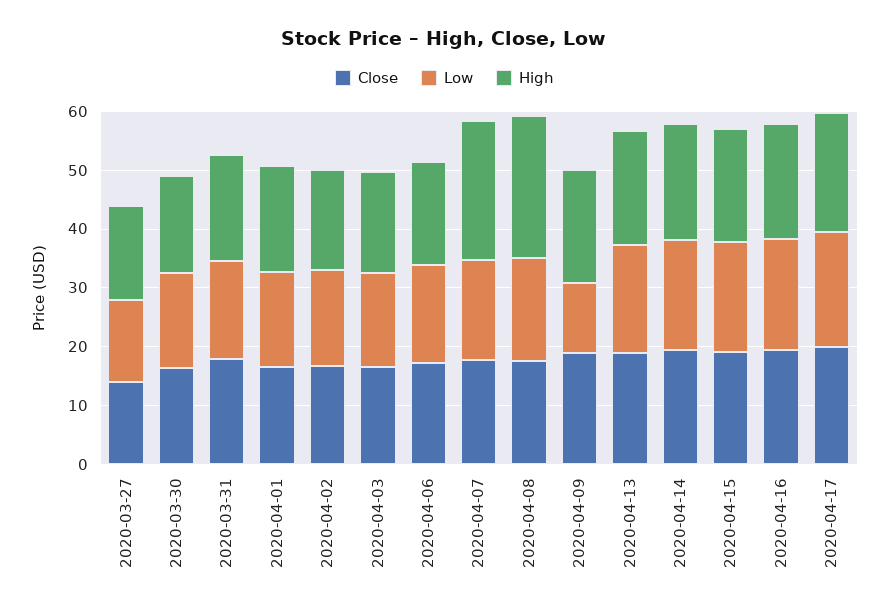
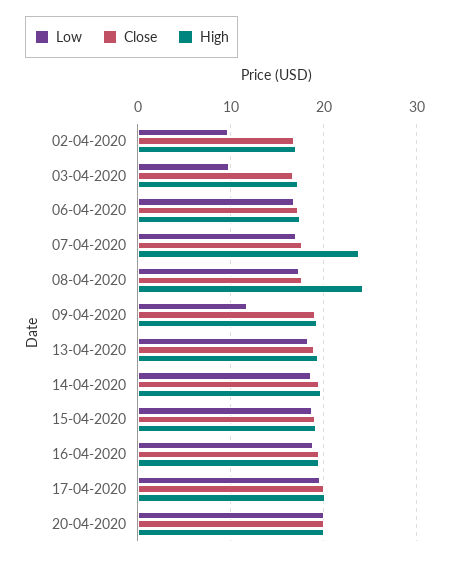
Close, 2020-03-27: 14 -> none
Low, 2020-03-27: 14 -> none
High, 2020-03-27: 16 -> none
Close, 2020-03-30: 16 -> none
Low, 2020-03-30: 16 -> none
High, 2020-03-30: 16 -> none
Close, 2020-03-31: 18 -> none
Low, 2020-03-31: 16 -> none
High, 2020-03-31: 18 -> none
Close, 2020-04-01: 16 -> none
Low, 2020-04-01: 16 -> none
High, 2020-04-01: 18 -> none
Low, 2020-04-02: 16 -> 10
Low, 2020-04-03: 16 -> 10
Low, 20-04-2020: none -> 20
Close, 20-04-2020: none -> 20
High, 20-04-2020: none -> 20

